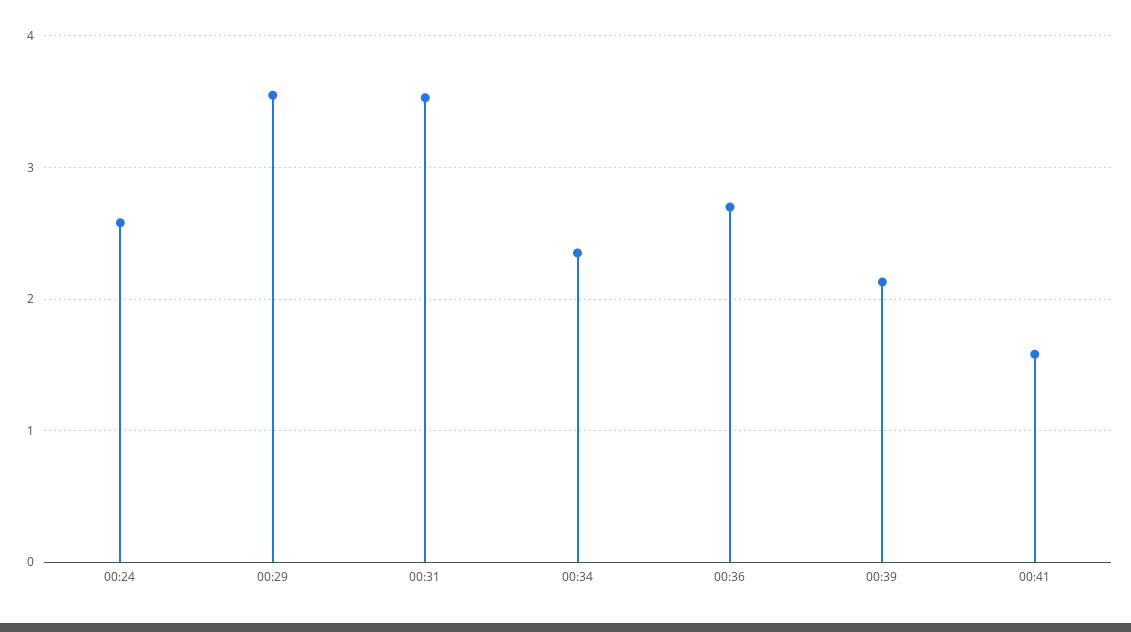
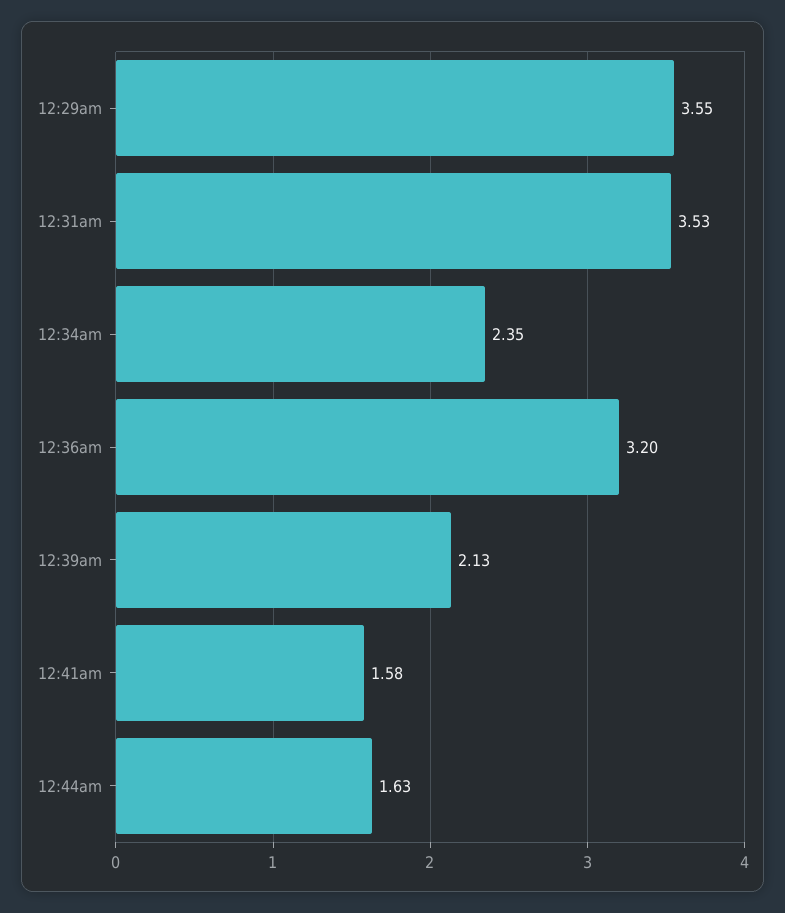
00:24: 2.6 -> none
00:36: 2.7 -> 3.2
12:44am: none -> 1.63

